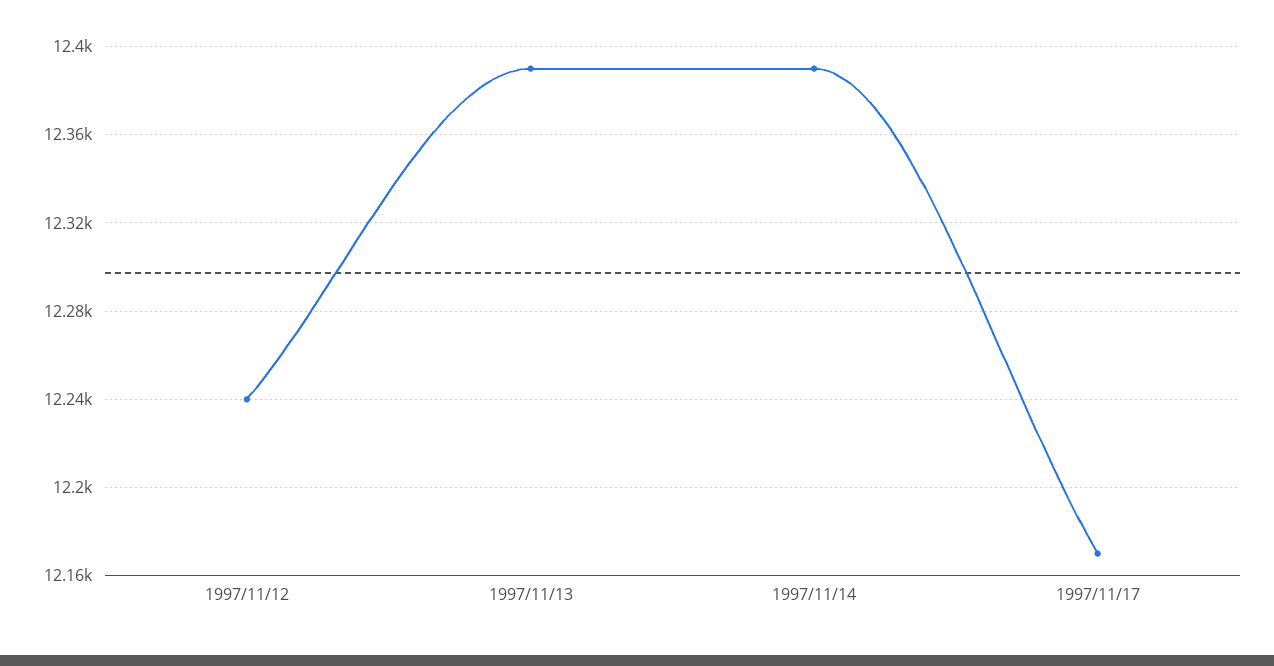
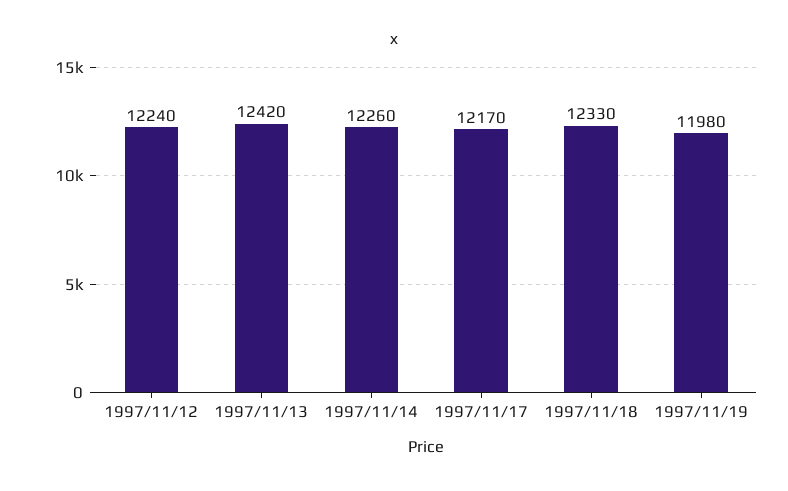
1997/11/13: 12390 -> 12420
1997/11/14: 12390 -> 12260
1997/11/18: none -> 12330
1997/11/19: none -> 11980

